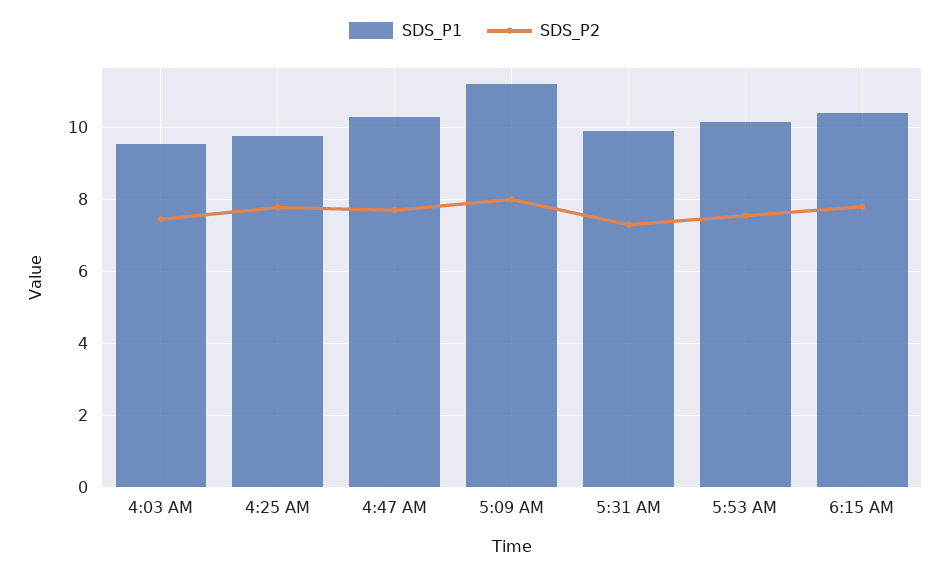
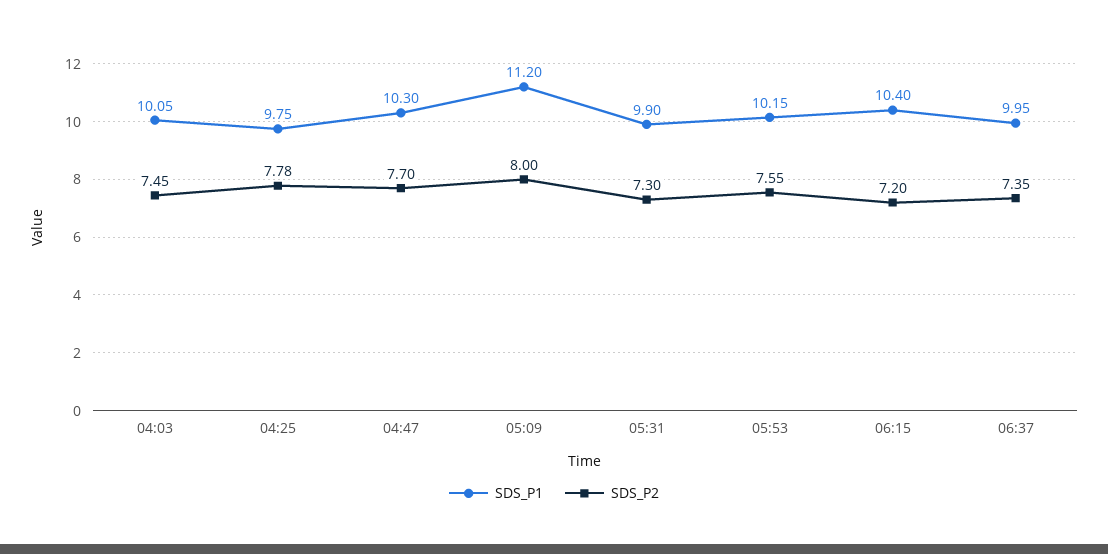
SDS_P1, 4:03 AM: 9.6 -> 10.05
SDS_P2, 6:15 AM: 7.8 -> 7.2
SDS_P1, 06:37: none -> 9.95
SDS_P2, 06:37: none -> 7.35

